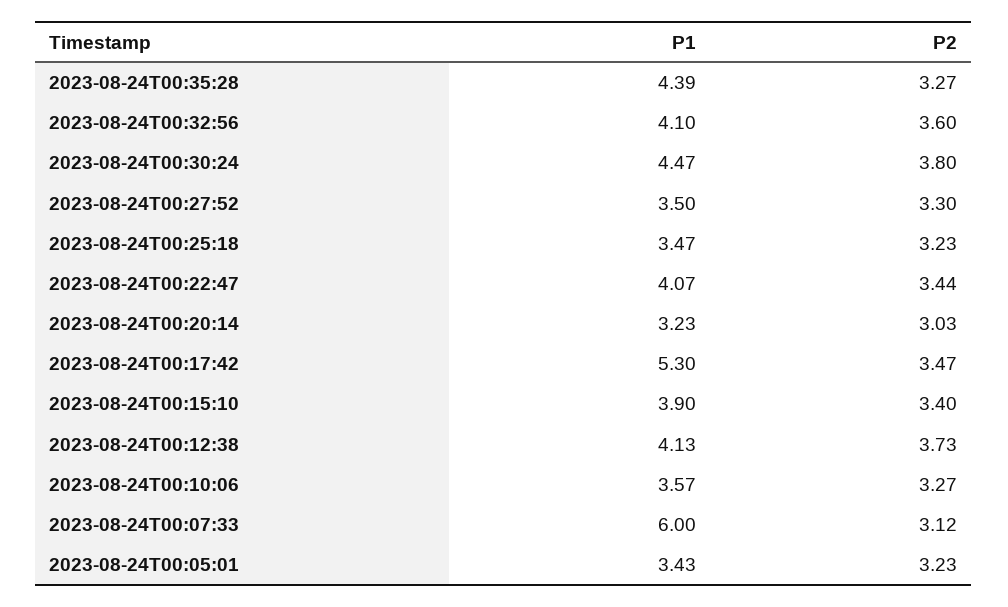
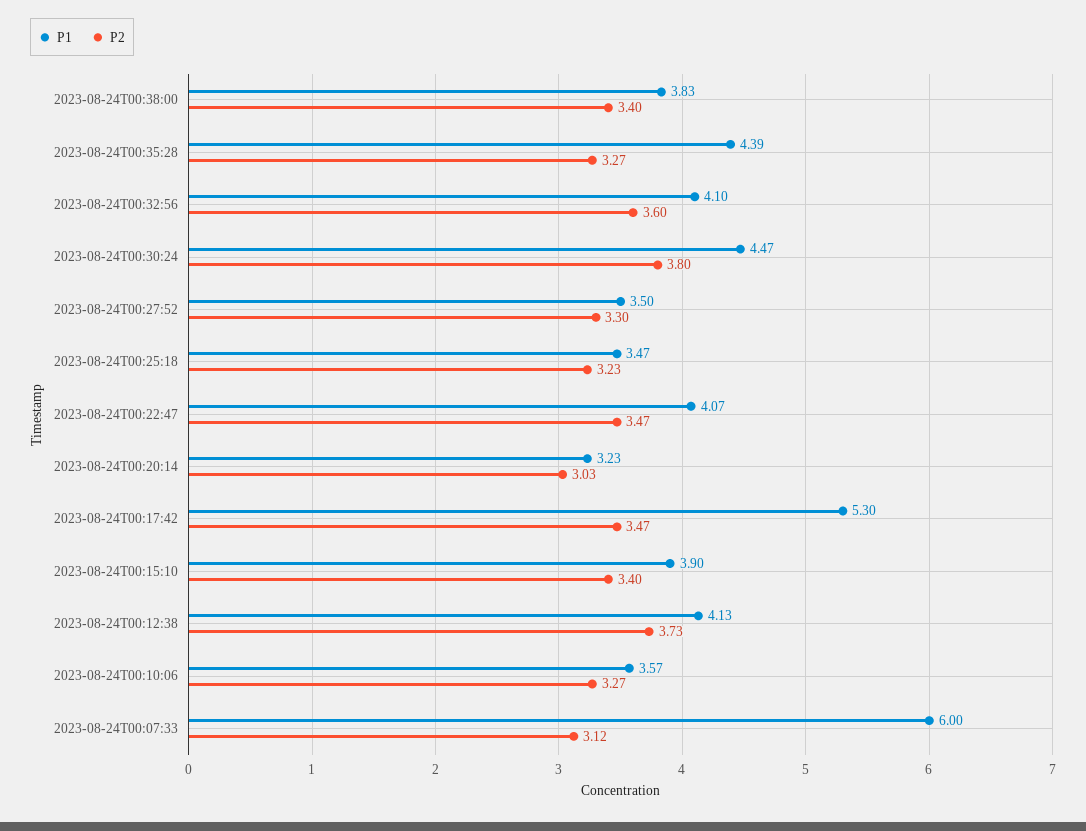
P2, 2023-08-24T00:22:47: 3.44 -> 3.47
P1, 2023-08-24T00:05:01: 3.43 -> none
P2, 2023-08-24T00:05:01: 3.23 -> none
P1, 2023-08-24T00:38:00: none -> 3.83
P2, 2023-08-24T00:38:00: none -> 3.4

